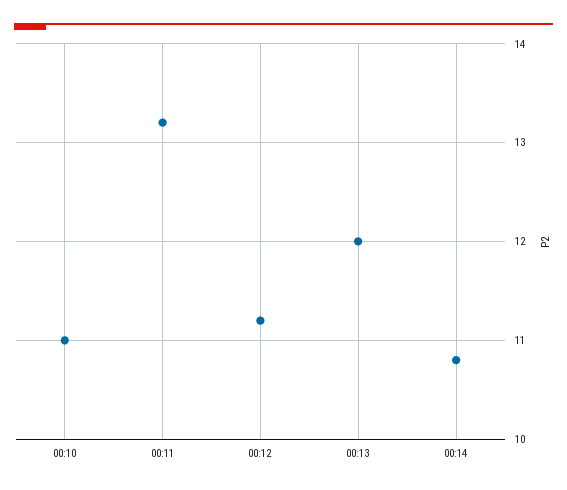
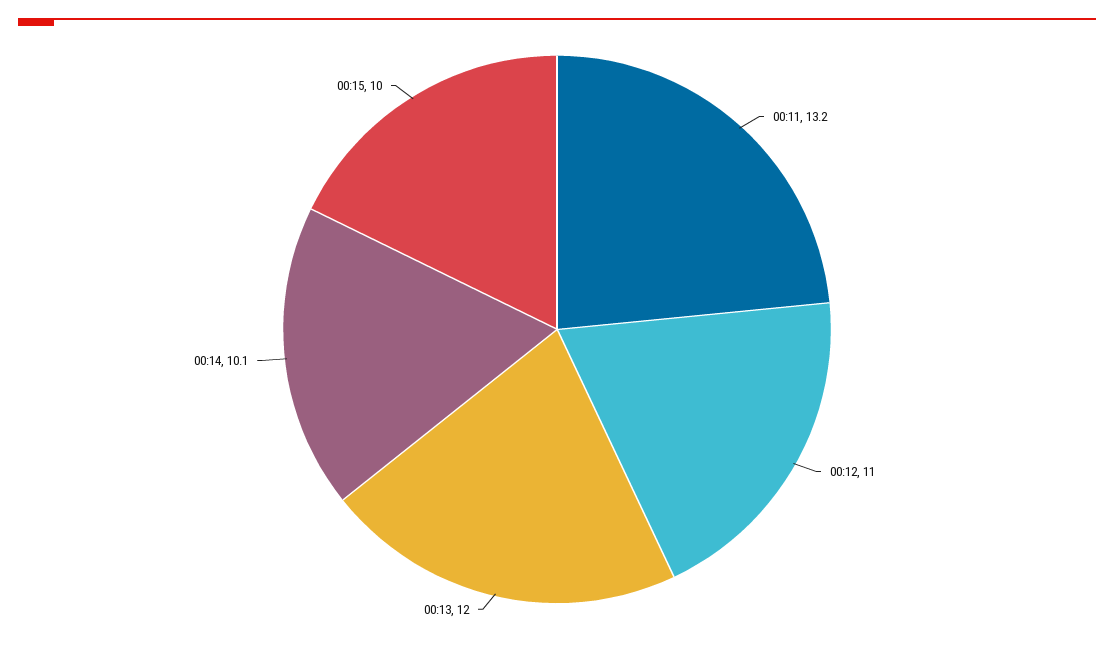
00:10: 11 -> none
00:12: 11.2 -> 11
00:14: 10.8 -> 10.1
00:15: none -> 10

